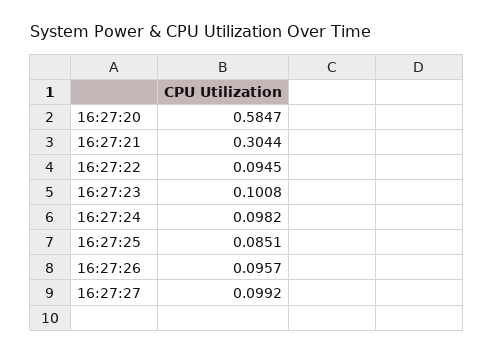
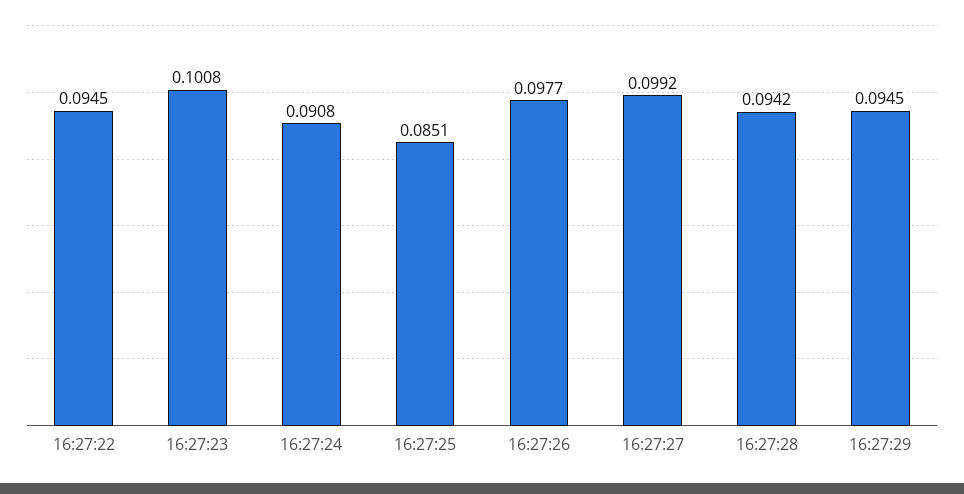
16:27:20: 0.5847 -> none
16:27:21: 0.3044 -> none
16:27:24: 0.0982 -> 0.0908
16:27:26: 0.0957 -> 0.0977
16:27:28: none -> 0.0942
16:27:29: none -> 0.0945

